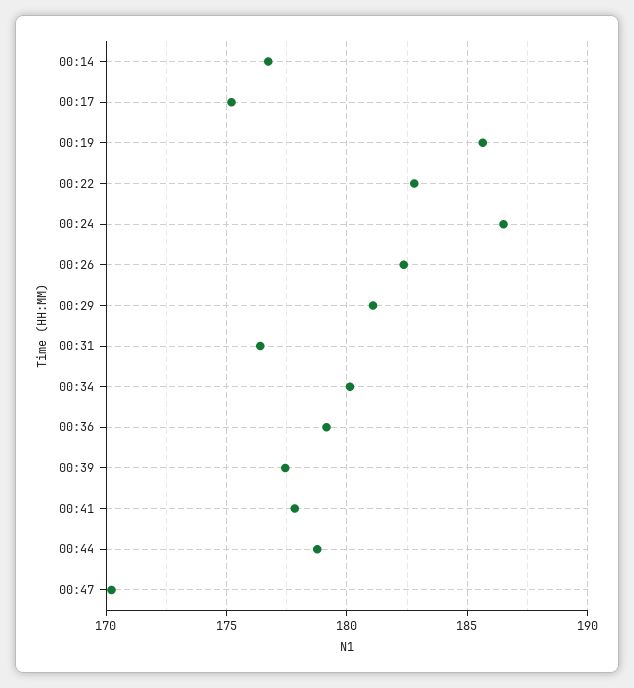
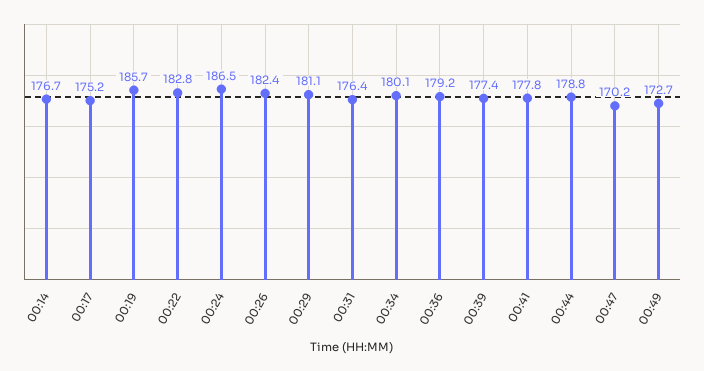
00:49: none -> 172.7

